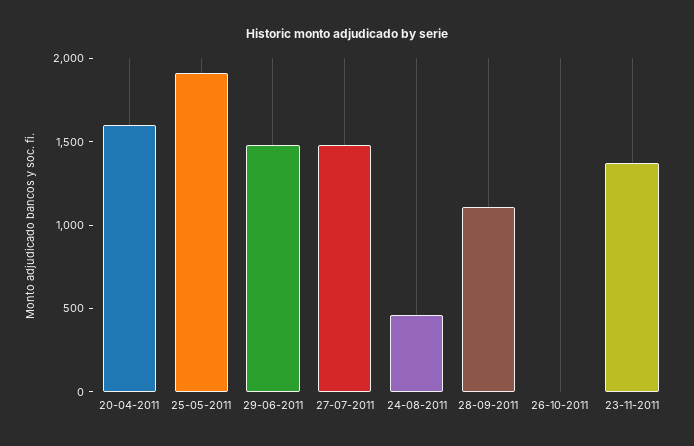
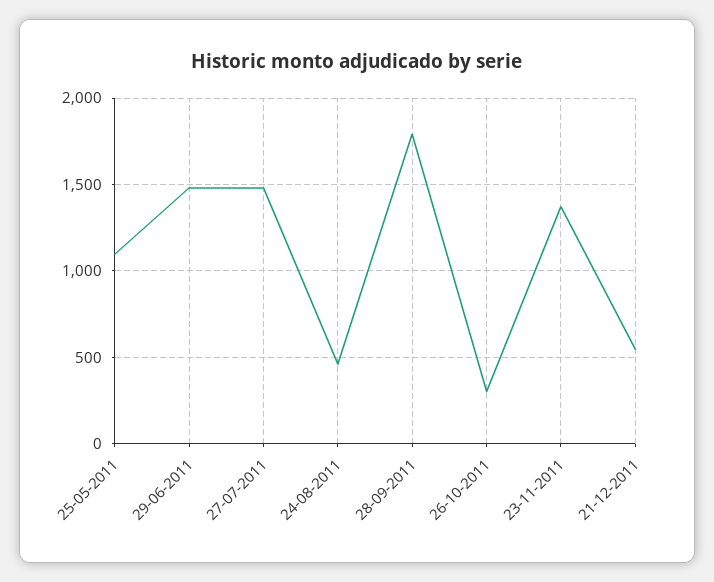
20-04-2011: 1600 -> none
25-05-2011: 1900 -> 1100
28-09-2011: 1100 -> 1800
26-10-2011: 0 -> 300
21-12-2011: none -> 550

